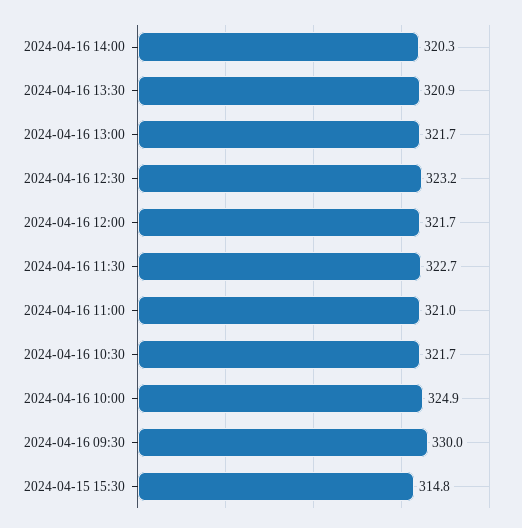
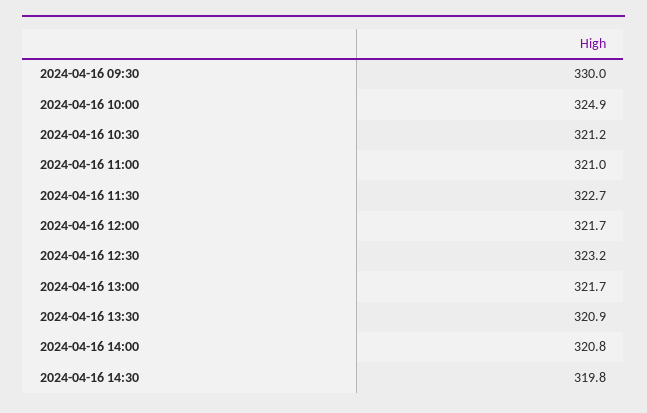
2024-04-16 14:00: 320.3 -> 320.8
2024-04-16 10:30: 321.7 -> 321.2
2024-04-15 15:30: 314.8 -> none
2024-04-16 14:30: none -> 319.8

